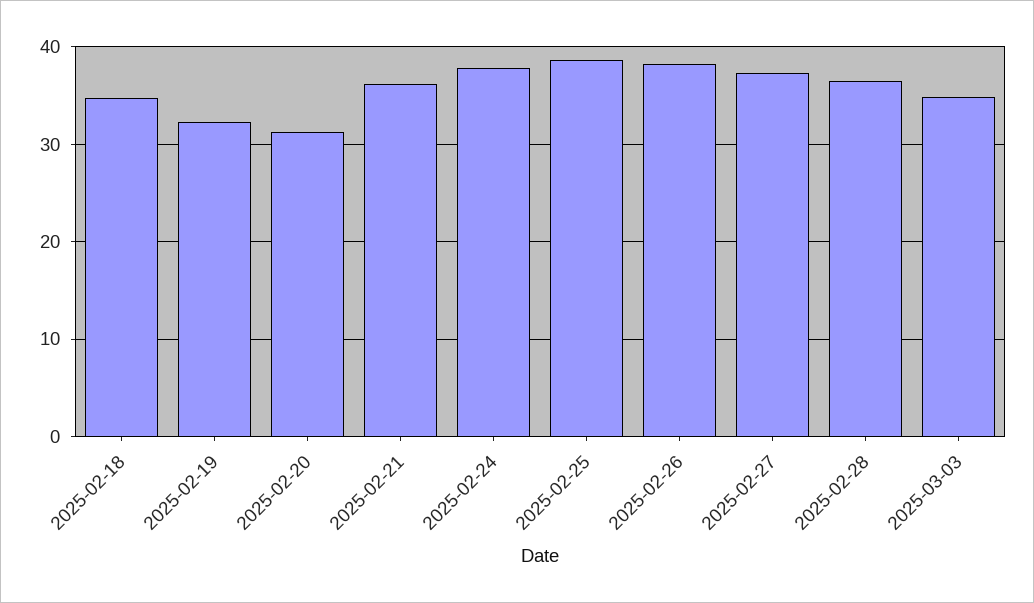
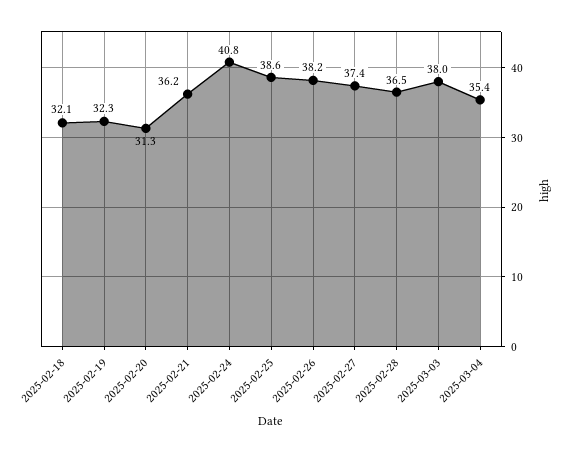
2025-02-18: 35 -> 32.1
2025-02-24: 38 -> 40.8
2025-03-03: 35 -> 38
2025-03-04: none -> 35.4

